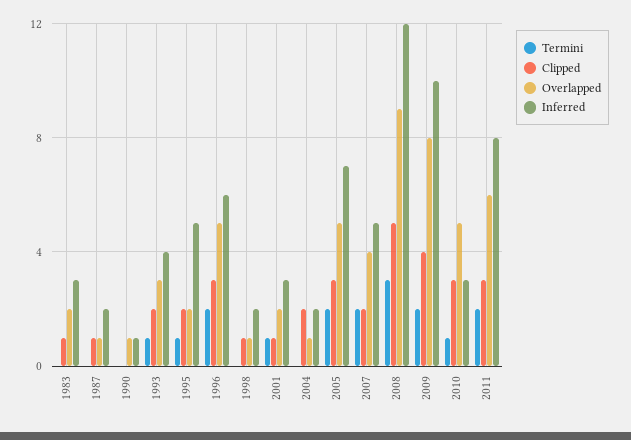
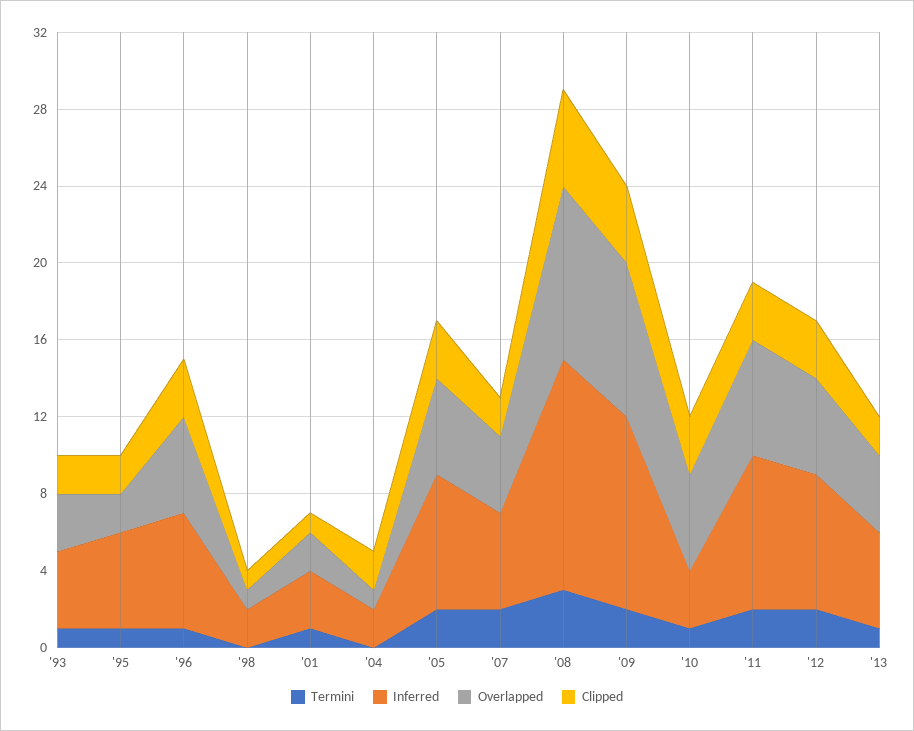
Termini, 1983: 0 -> none
Clipped, 1983: 1 -> none
Overlapped, 1983: 2 -> none
Inferred, 1983: 3 -> none
Termini, 1987: 0 -> none
Clipped, 1987: 1 -> none
Overlapped, 1987: 1 -> none
Inferred, 1987: 2 -> none
Termini, 1990: 0 -> none
Clipped, 1990: 0 -> none
Overlapped, 1990: 1 -> none
Inferred, 1990: 1 -> none
Termini, 1996: 2 -> 1
Termini, '12: none -> 2
Inferred, '12: none -> 7
Overlapped, '12: none -> 5
Clipped, '12: none -> 3
Termini, '13: none -> 1
Inferred, '13: none -> 5
Overlapped, '13: none -> 4
Clipped, '13: none -> 2

